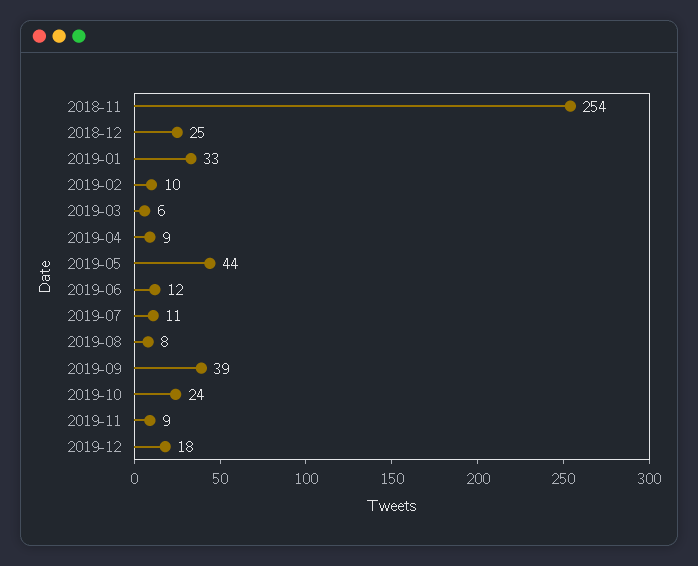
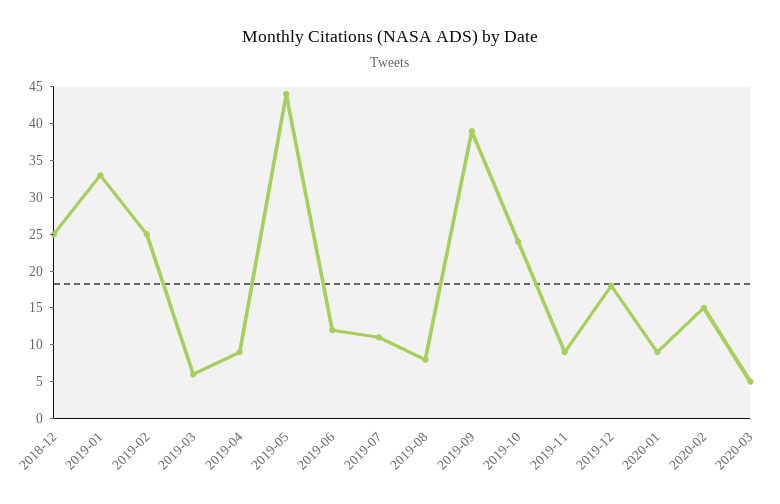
2018-11: 254 -> none
2019-02: 10 -> 25
2020-01: none -> 10
2020-02: none -> 15
2020-03: none -> 5

